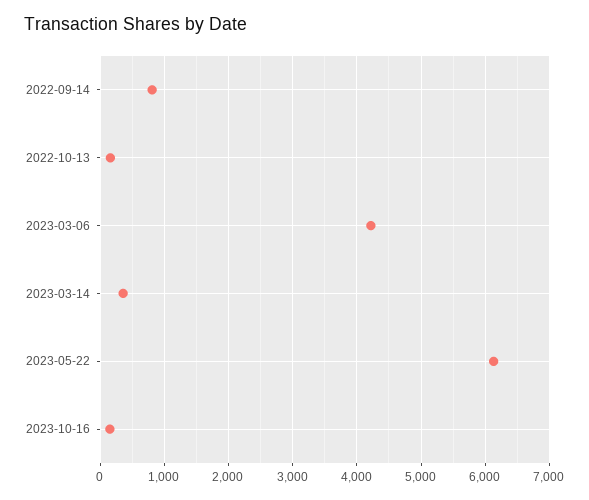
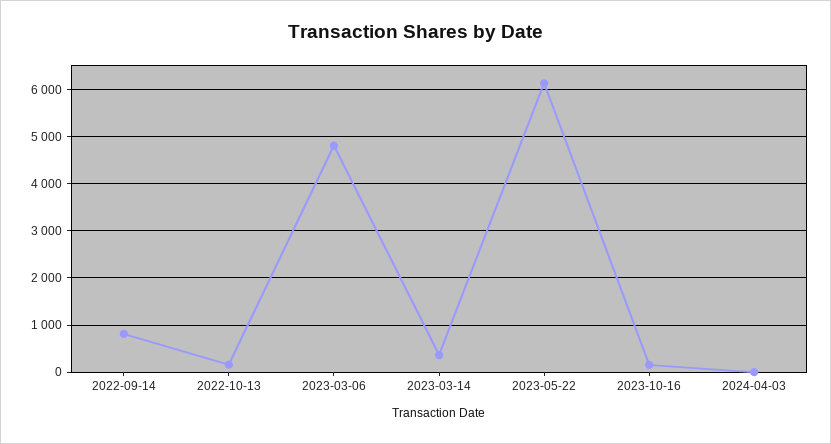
2023-03-06: 4200 -> 4800
2024-04-03: none -> 0

